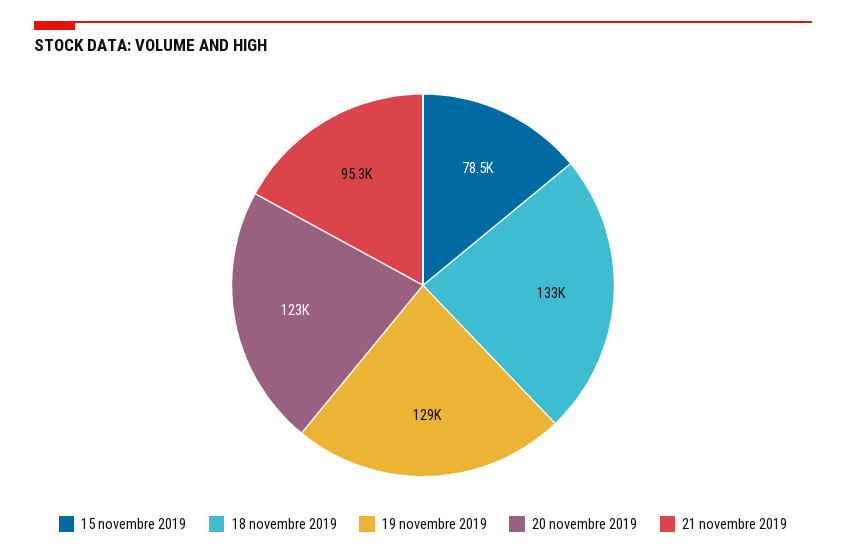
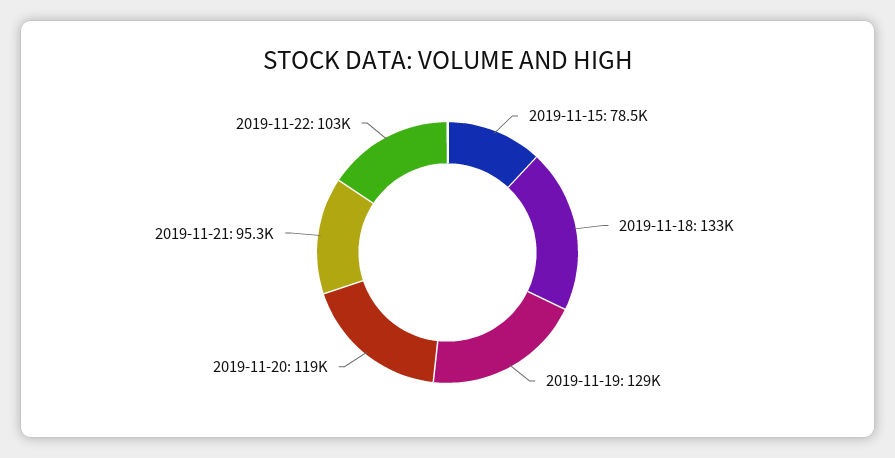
20 novembre 2019: 123000 -> 119000
2019-11-22: none -> 103000

